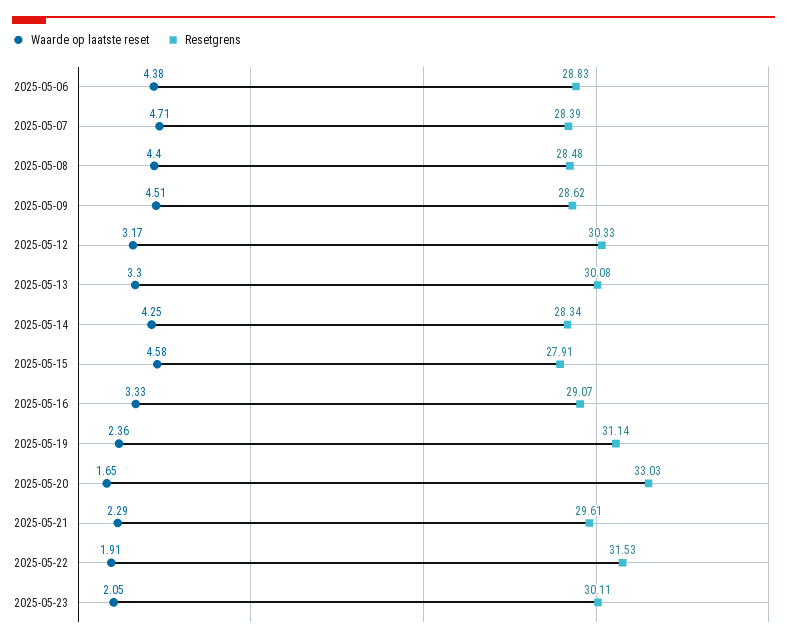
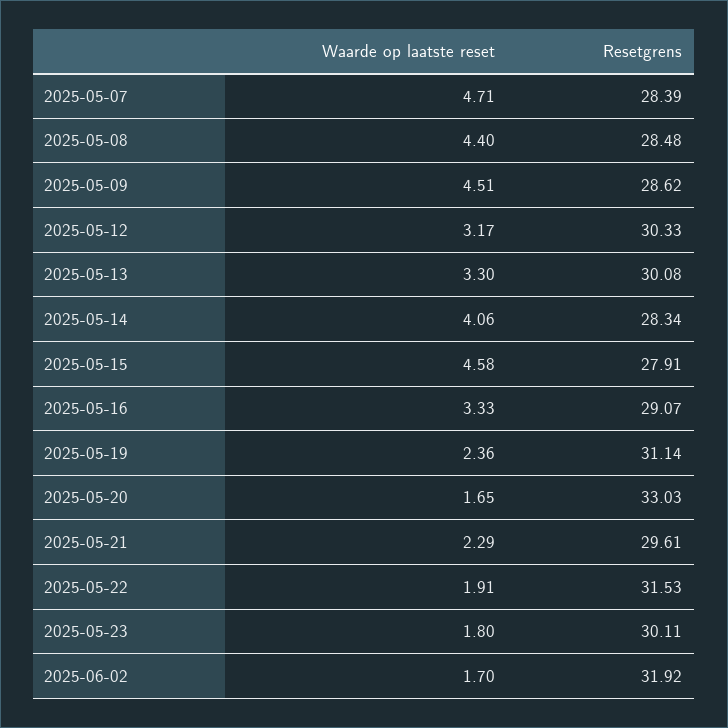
Waarde op laatste reset, 2025-05-06: 4.38 -> none
Resetgrens, 2025-05-06: 28.83 -> none
Waarde op laatste reset, 2025-05-14: 4.25 -> 4.06
Waarde op laatste reset, 2025-05-23: 2.05 -> 1.8
Waarde op laatste reset, 2025-06-02: none -> 1.7
Resetgrens, 2025-06-02: none -> 31.92

